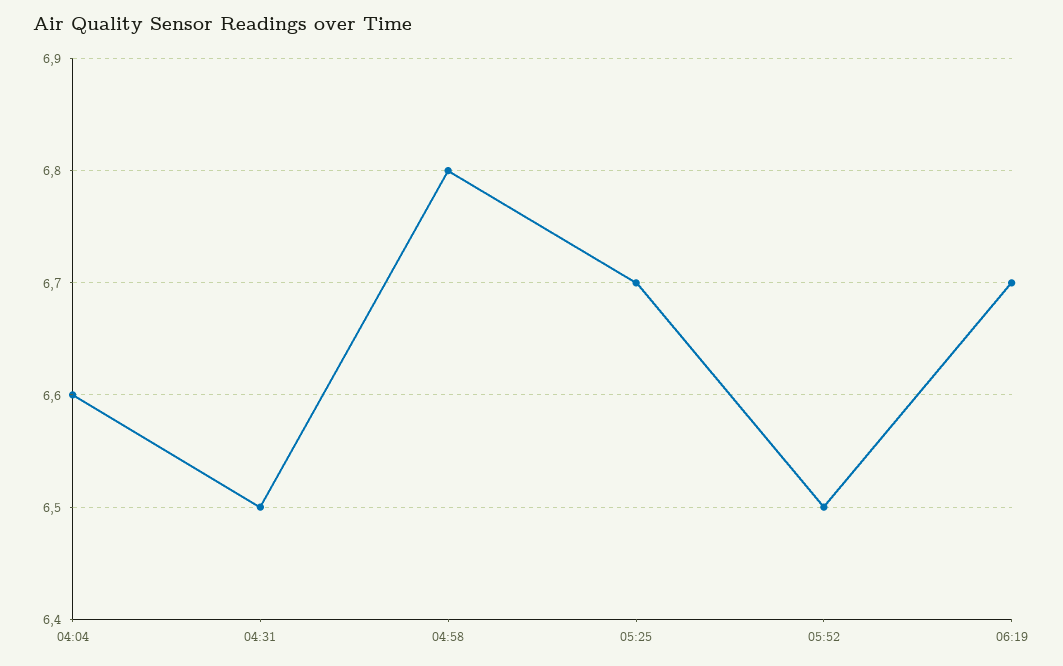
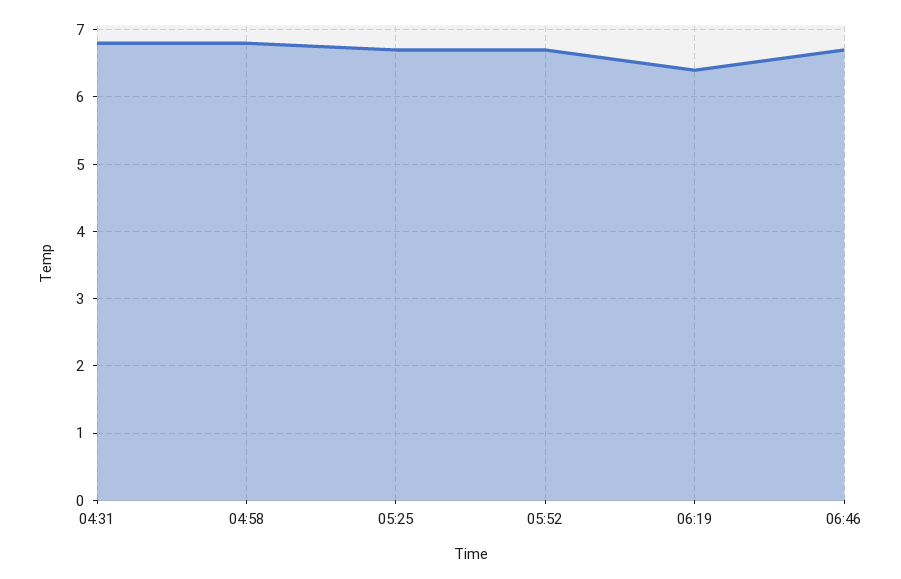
04:04: 6.6 -> none
04:31: 6.5 -> 6.8
05:52: 6.5 -> 6.7
06:19: 6.7 -> 6.4
06:46: none -> 6.7

